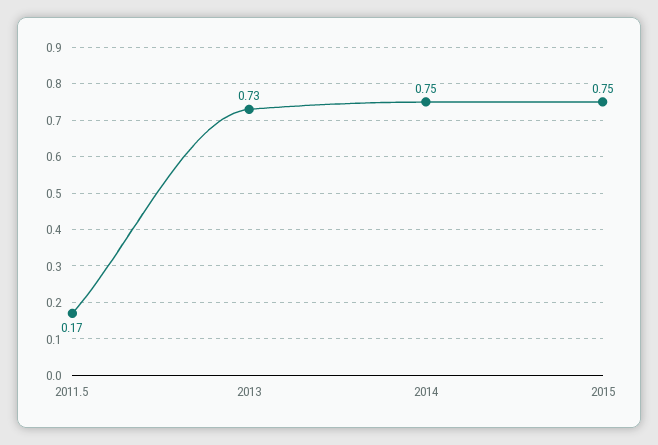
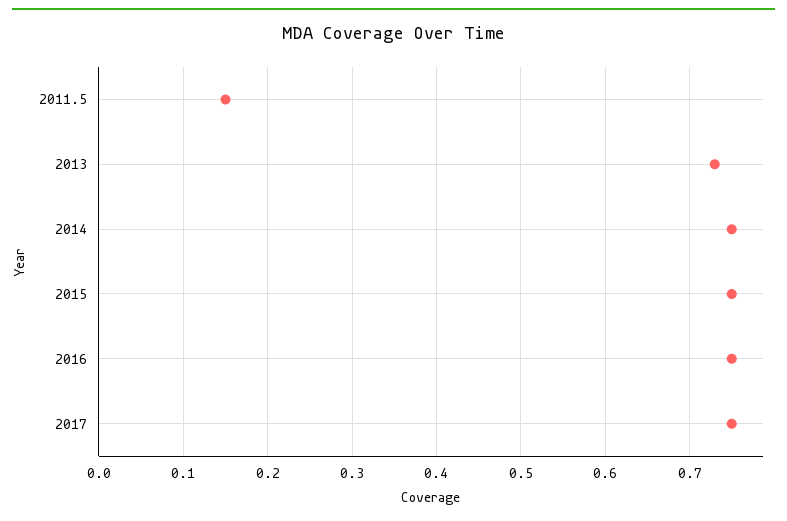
2011.5: 0.17 -> 0.15
2016: none -> 0.75
2017: none -> 0.75

